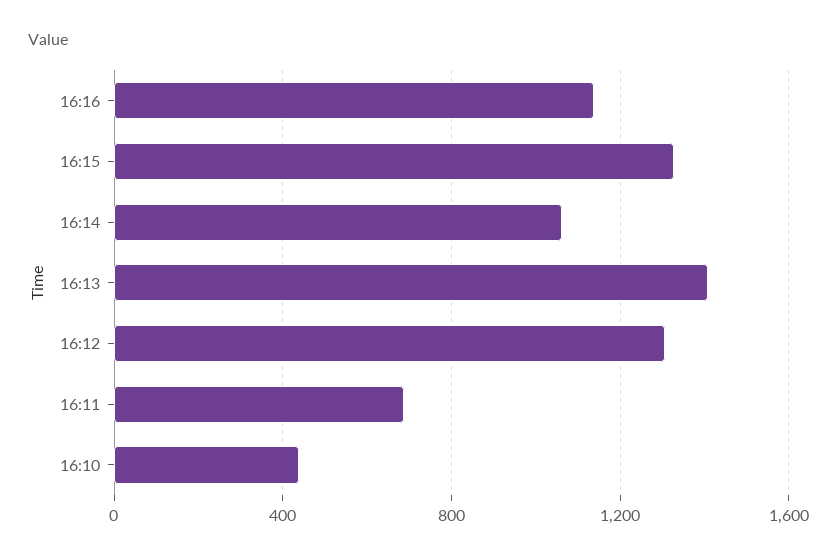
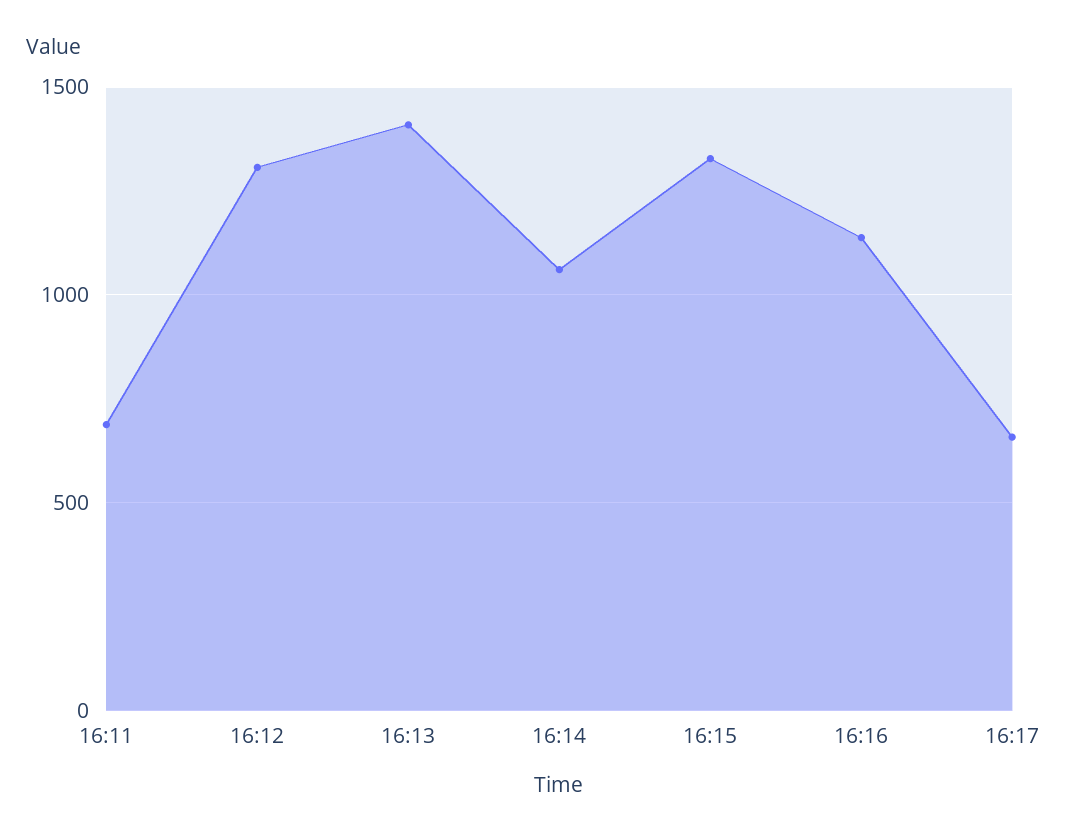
16:10: 450 -> none
16:17: none -> 650

